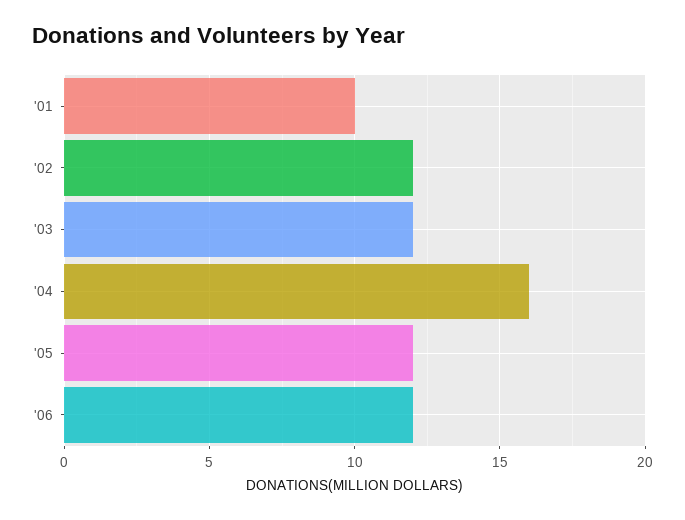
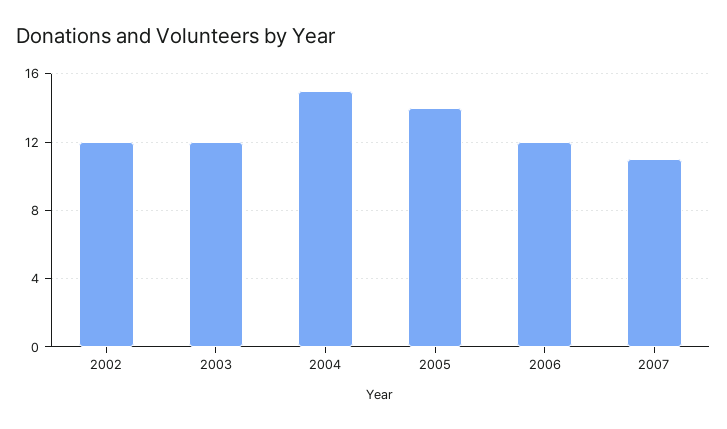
'01: 10 -> none
'04: 16 -> 15
'05: 12 -> 14
2007: none -> 11

